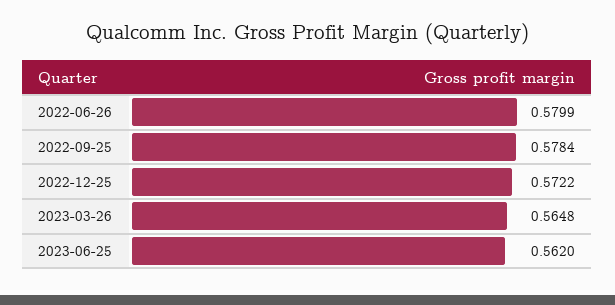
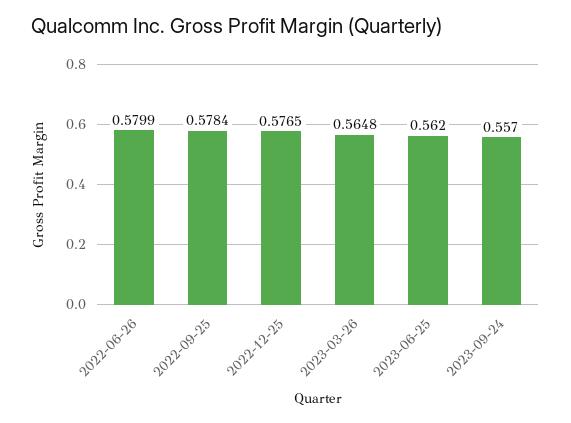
2022-12-25: 0.5722 -> 0.5765
2023-09-24: none -> 0.557

